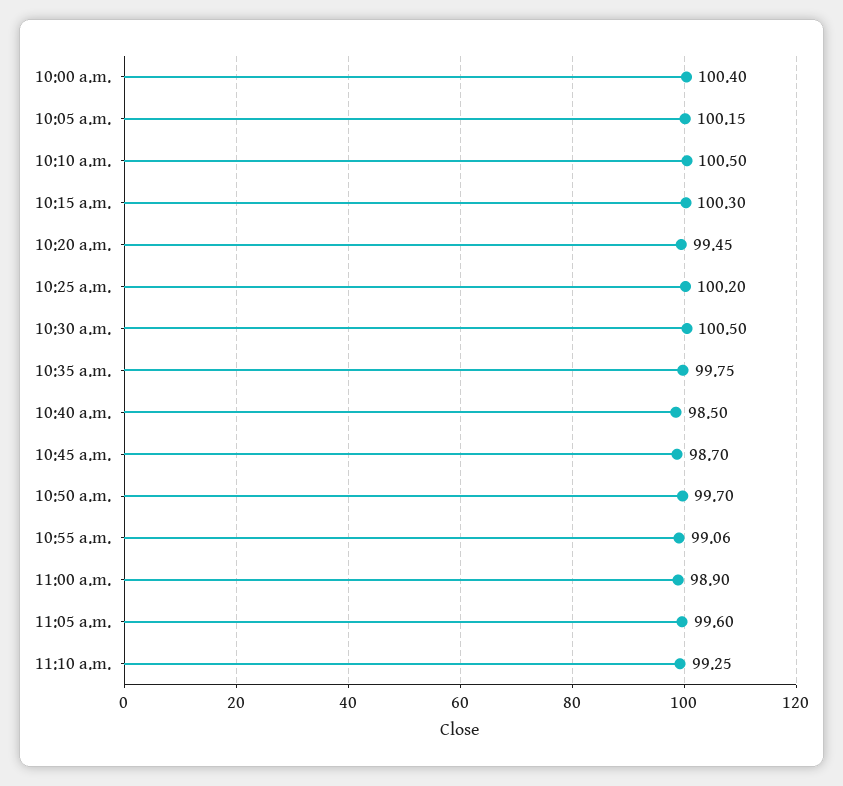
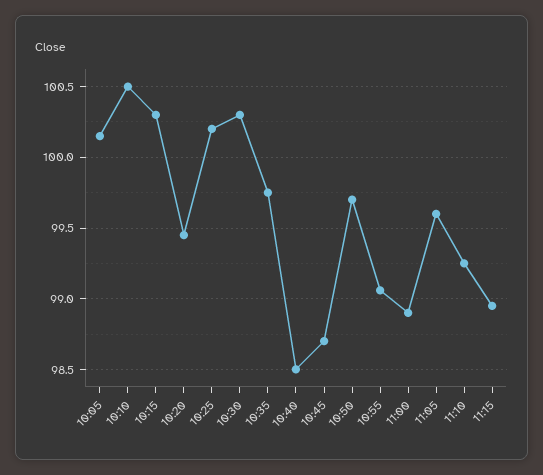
10:00 a.m.: 100.4 -> none
10:30 a.m.: 100.5 -> 100.3
11:15: none -> 98.95

